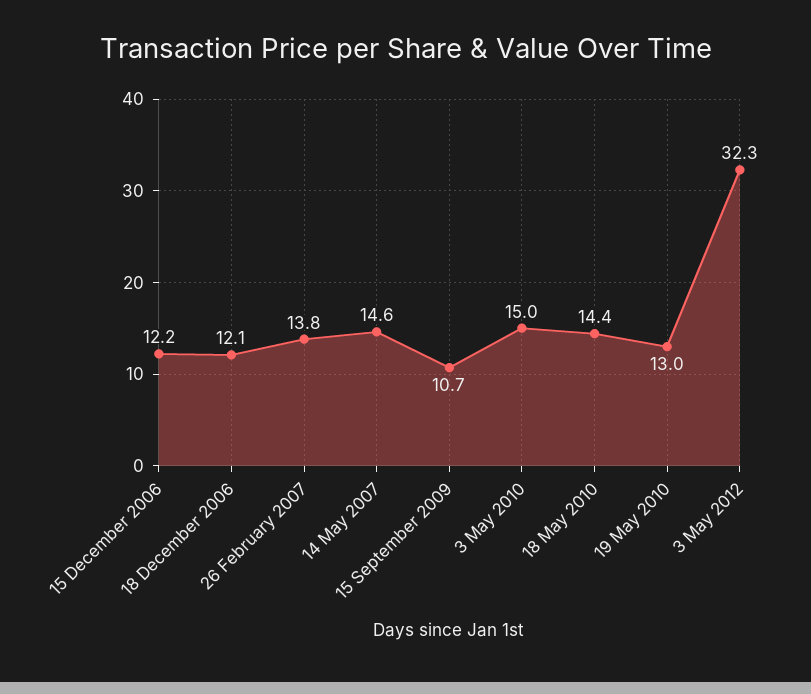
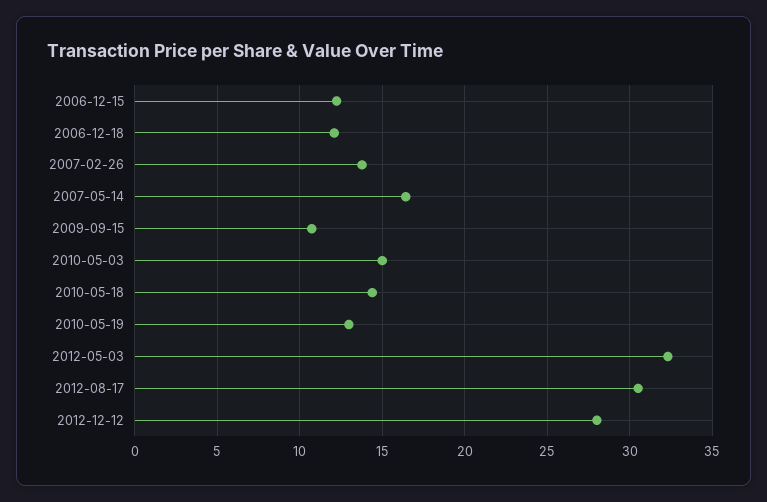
14 May 2007: 14.6 -> 16.5
2012-08-17: none -> 30.5
2012-12-12: none -> 28

